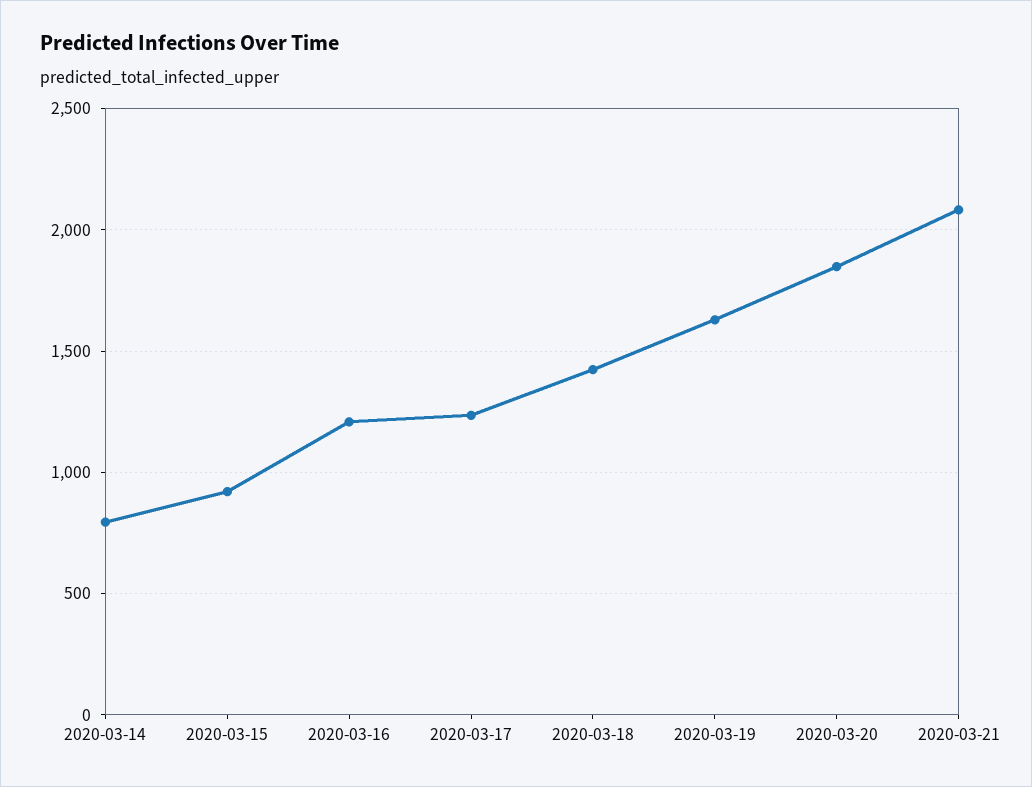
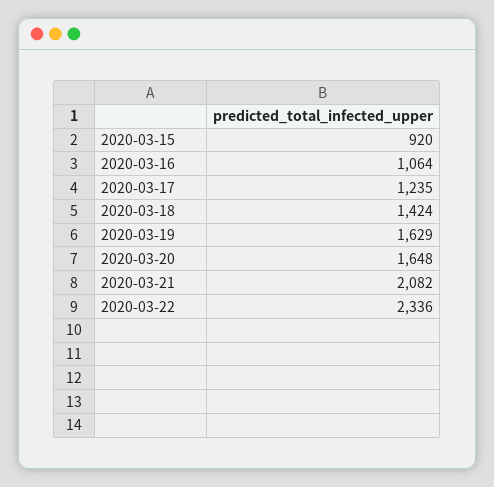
2020-03-14: 800 -> none
2020-03-16: 1200 -> 1064
2020-03-20: 1850 -> 1648
2020-03-22: none -> 2336

